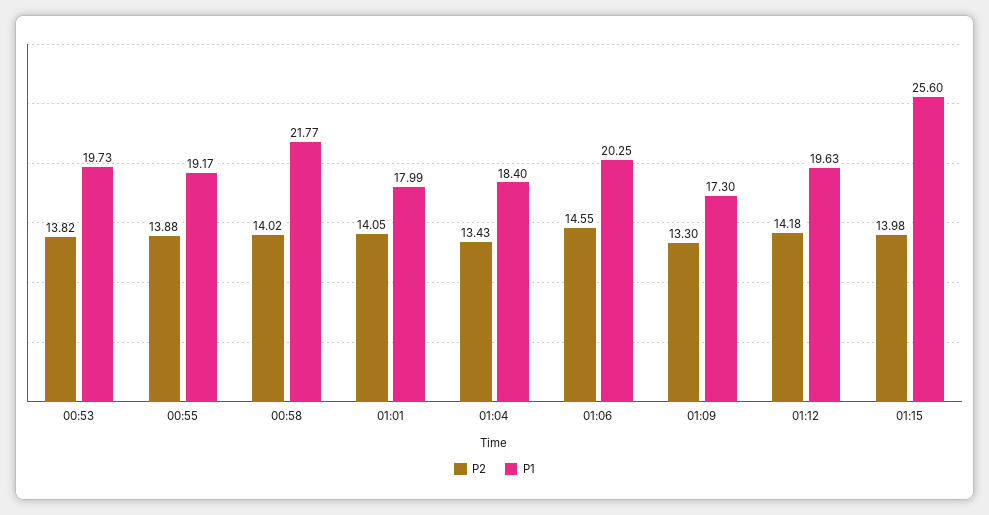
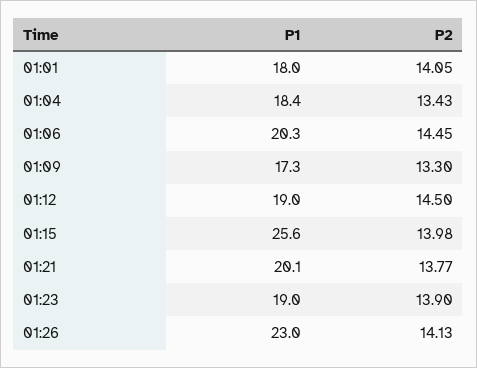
P2, 00:53: 13.82 -> none
P1, 00:53: 19.73 -> none
P2, 00:55: 13.88 -> none
P1, 00:55: 19.17 -> none
P2, 00:58: 14.02 -> none
P1, 00:58: 21.77 -> none
P2, 01:06: 14.55 -> 14.45
P2, 01:12: 14.18 -> 14.5
P1, 01:12: 19.63 -> 19
P1, 01:21: none -> 20.1
P2, 01:21: none -> 13.77
P1, 01:23: none -> 19
P2, 01:23: none -> 13.9
P1, 01:26: none -> 23
P2, 01:26: none -> 14.13

